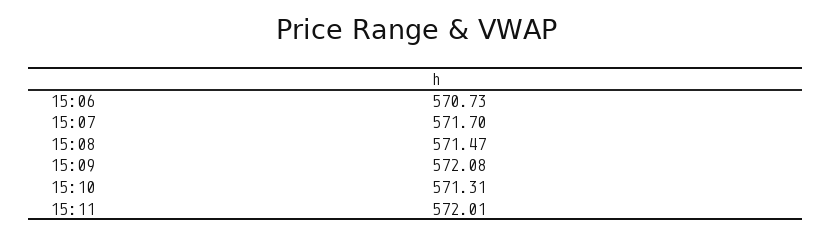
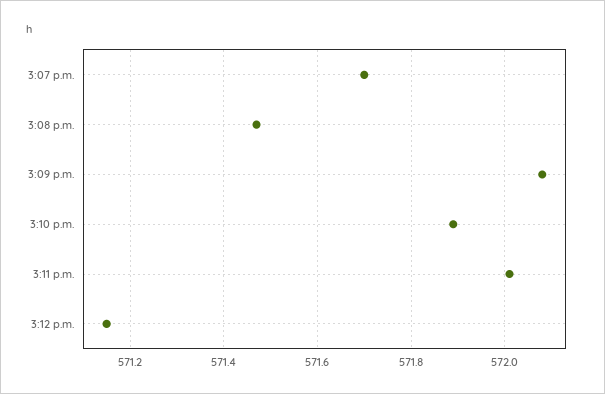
15:06: 570.73 -> none
15:10: 571.31 -> 571.9
3:12 p.m.: none -> 571.15

